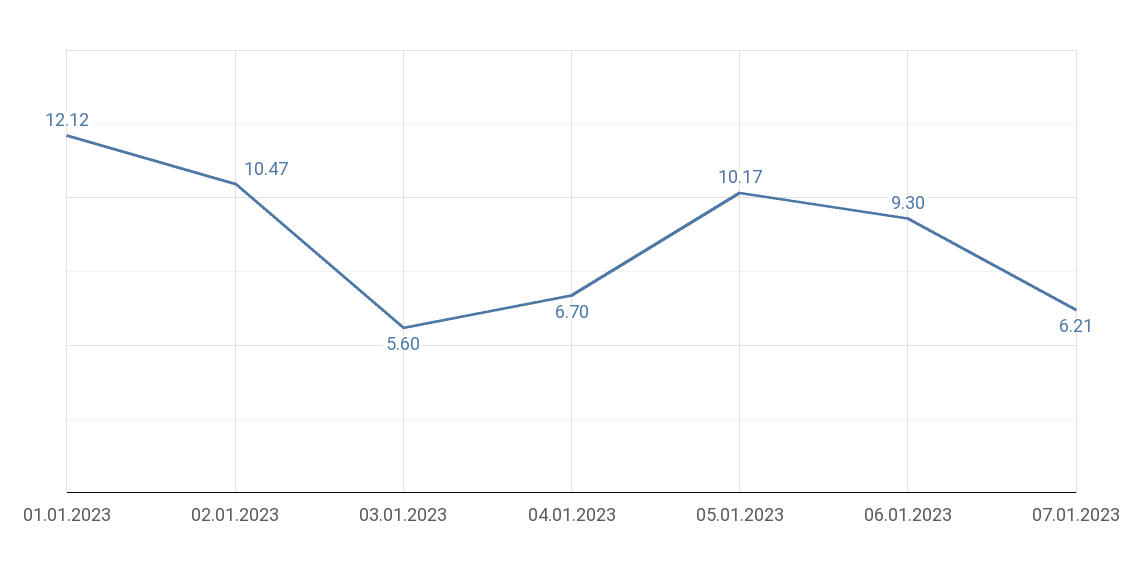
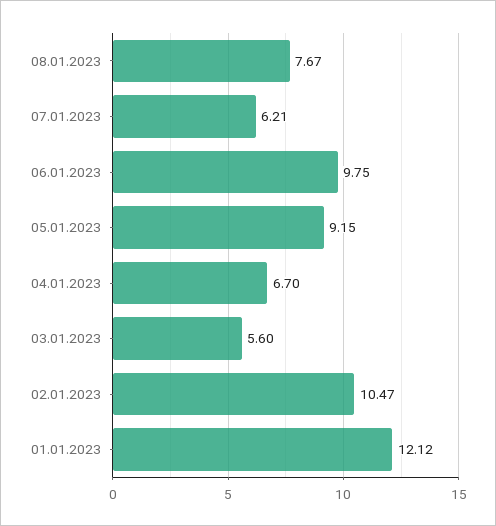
05.01.2023: 10.17 -> 9.15
06.01.2023: 9.3 -> 9.75
08.01.2023: none -> 7.67

